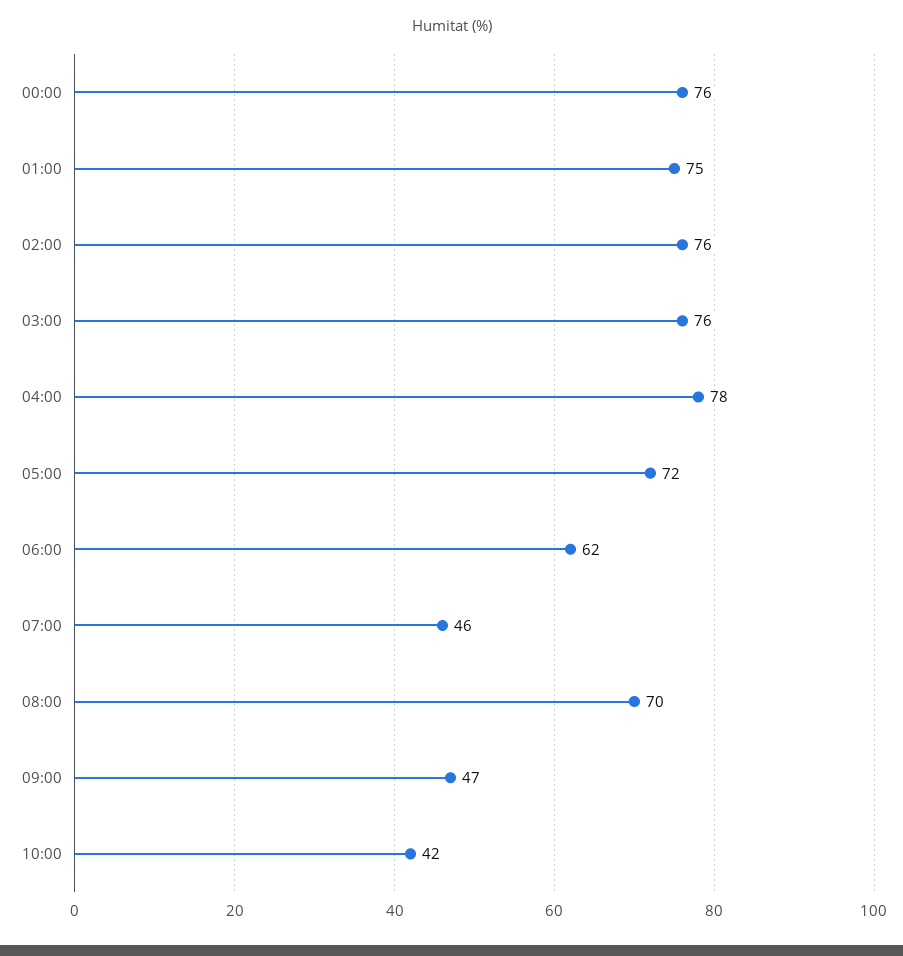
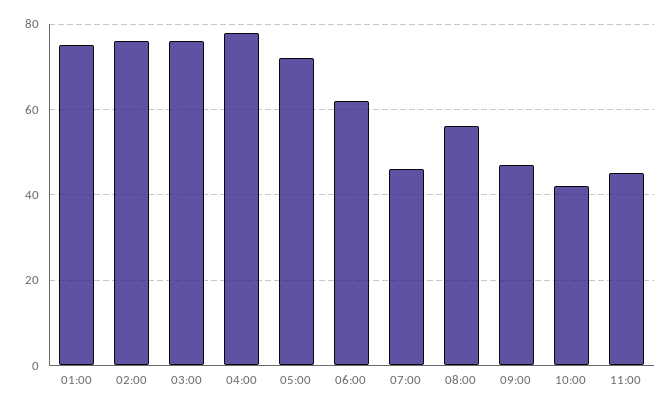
00:00: 76 -> none
08:00: 70 -> 55
11:00: none -> 45

